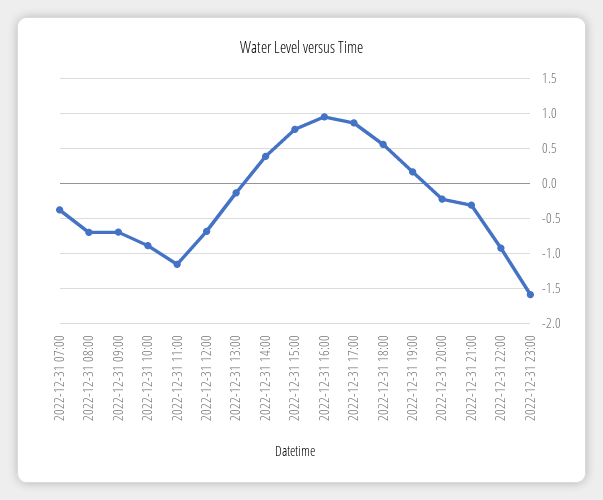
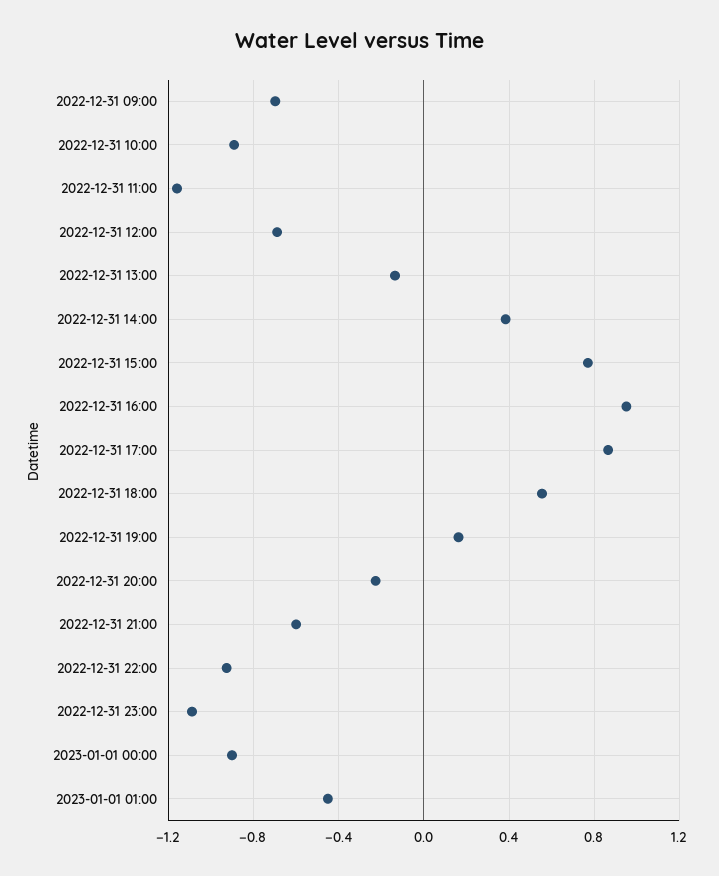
2022-12-31 07:00: -0.4 -> none
2022-12-31 08:00: -0.7 -> none
2022-12-31 21:00: -0.3 -> -0.6
2022-12-31 23:00: -1.6 -> -1.1
2023-01-01 00:00: none -> -0.9
2023-01-01 01:00: none -> -0.45

